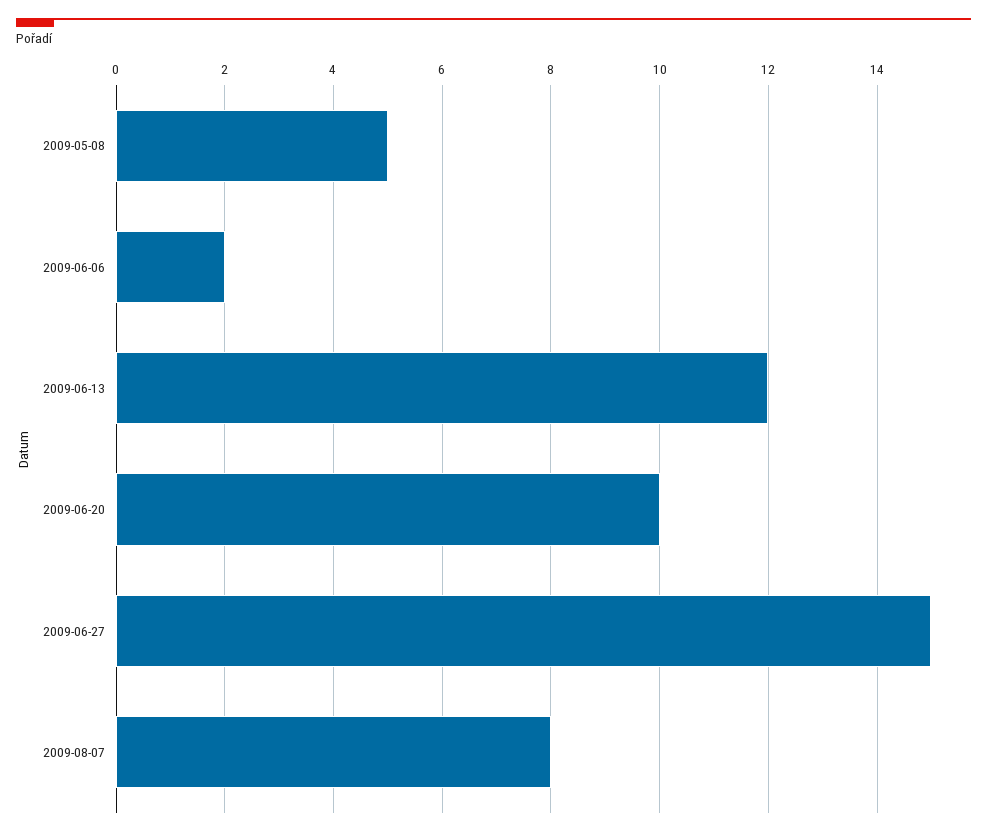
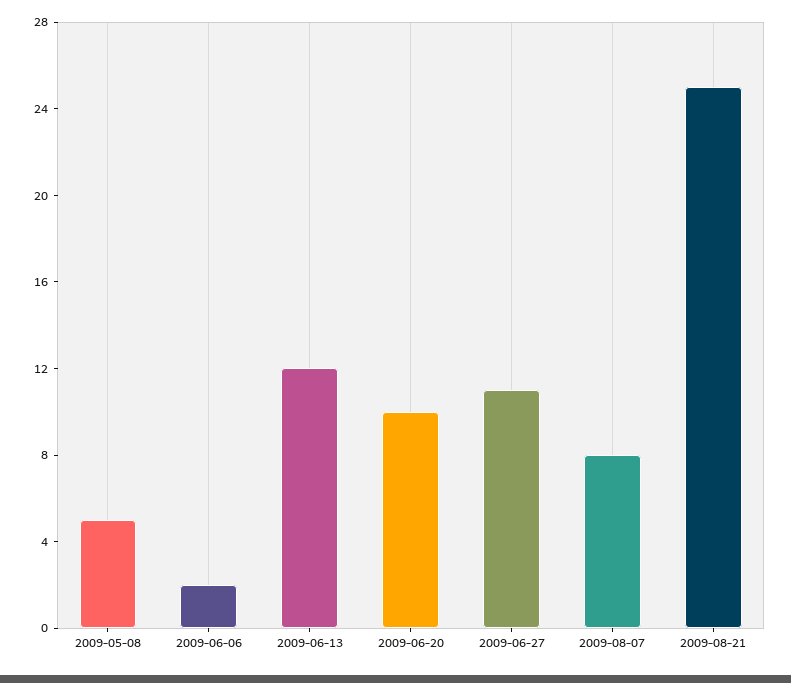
2009-06-27: 15 -> 11
2009-08-21: none -> 25

